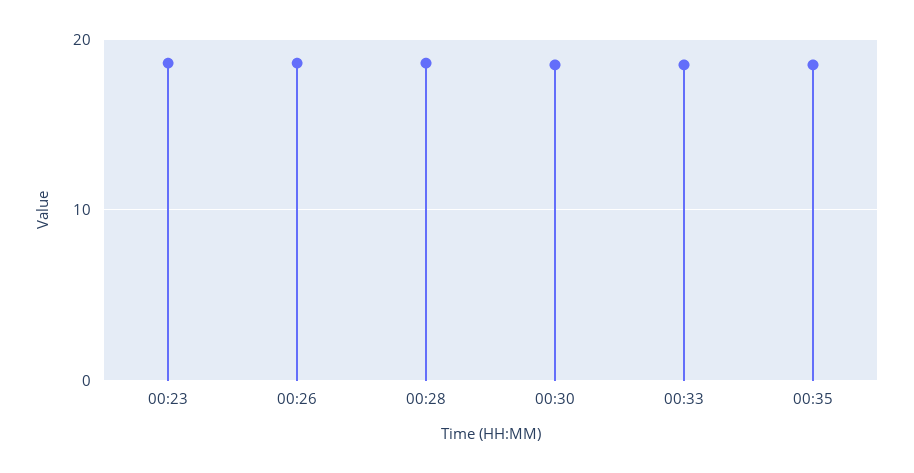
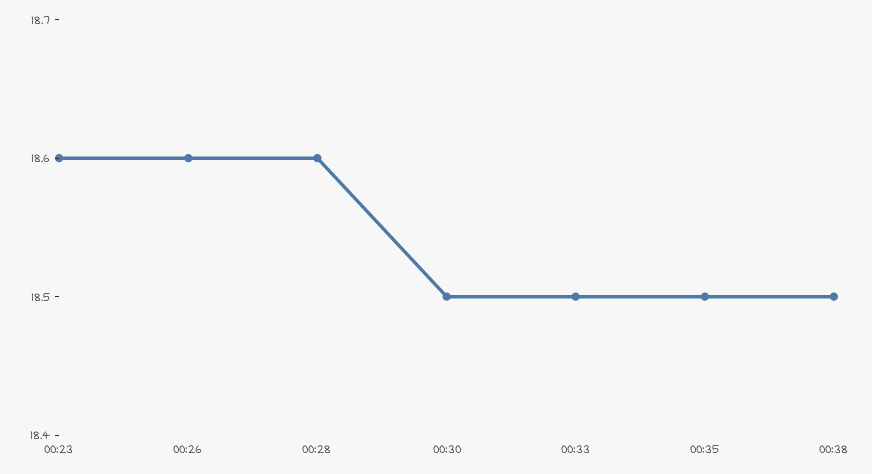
00:38: none -> 18.5

